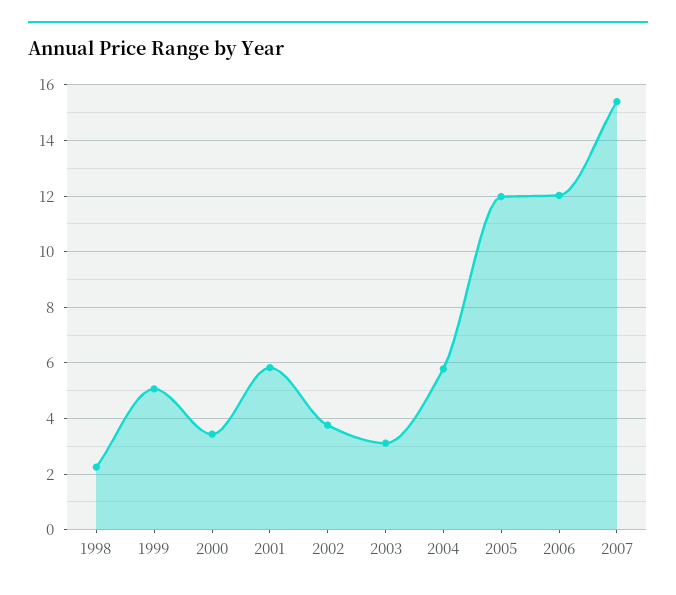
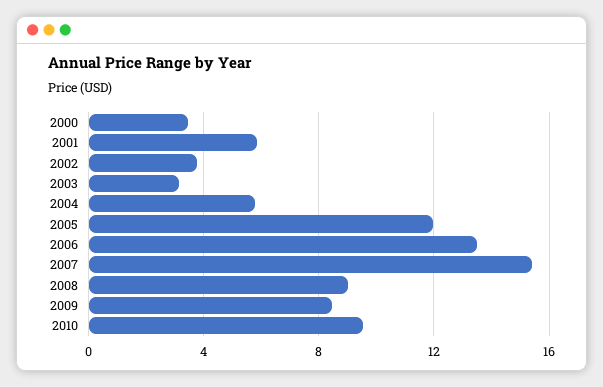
1998: 2.25 -> none
1999: 5 -> none
2006: 12 -> 13.5
2008: none -> 9
2009: none -> 8.5
2010: none -> 9.5

